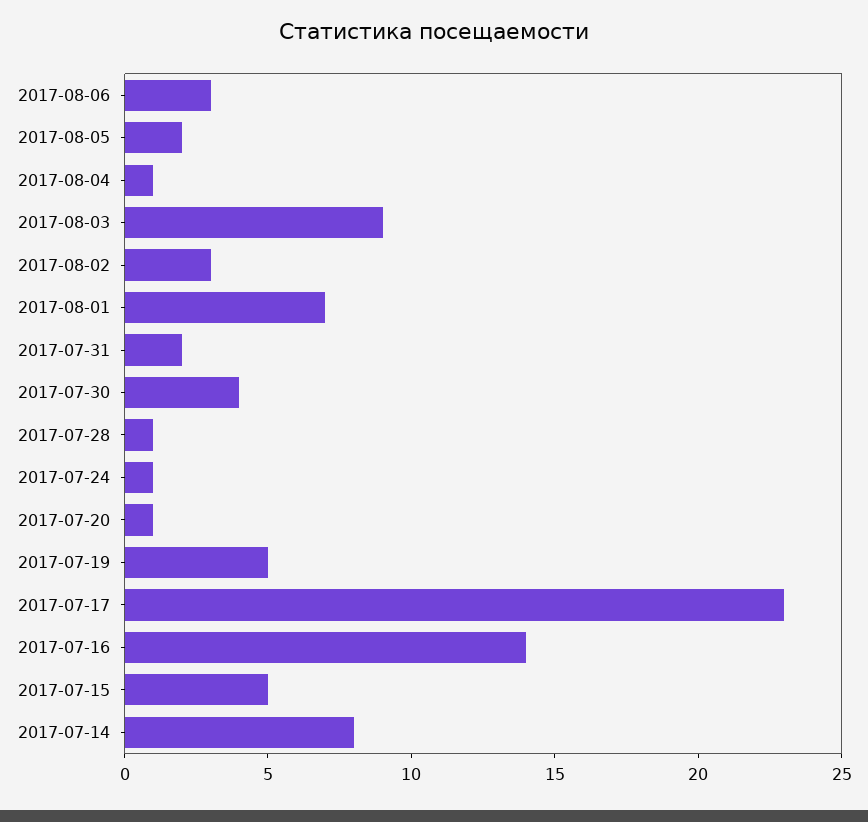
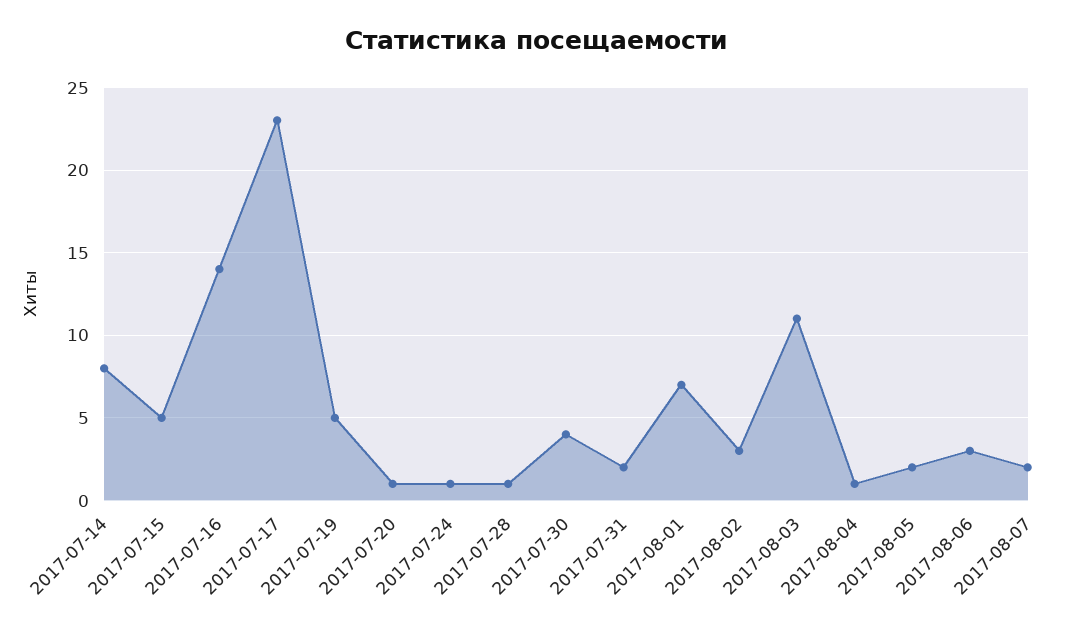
2017-08-03: 9 -> 11
2017-08-07: none -> 2

